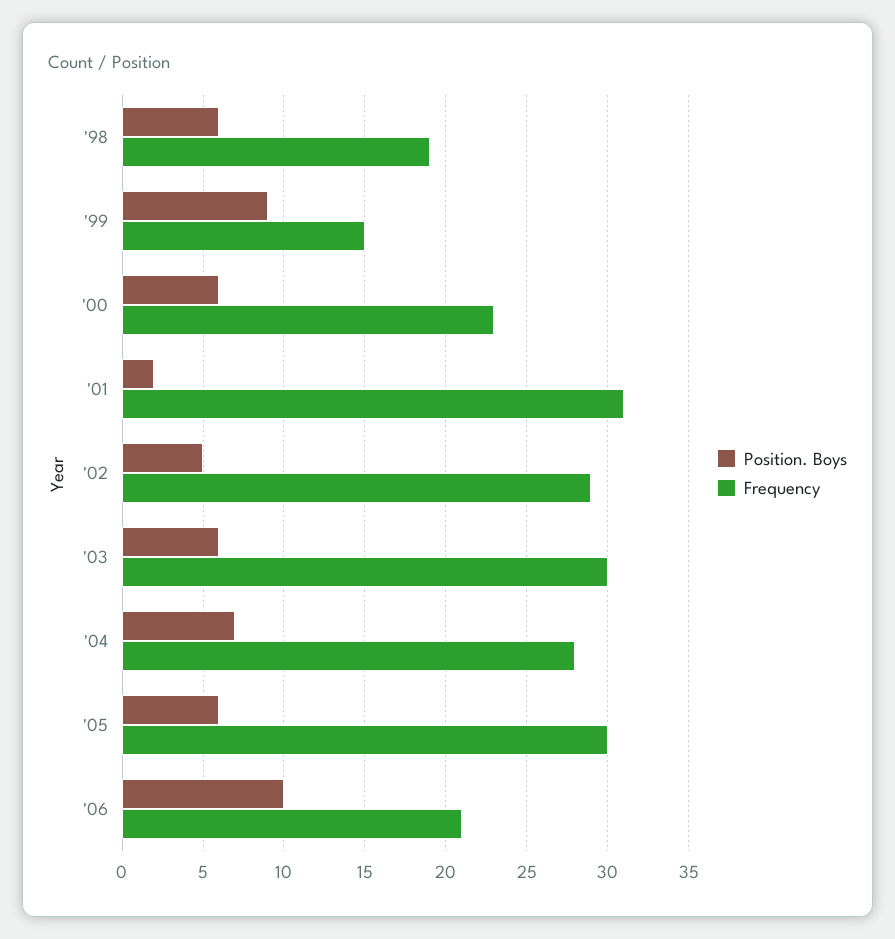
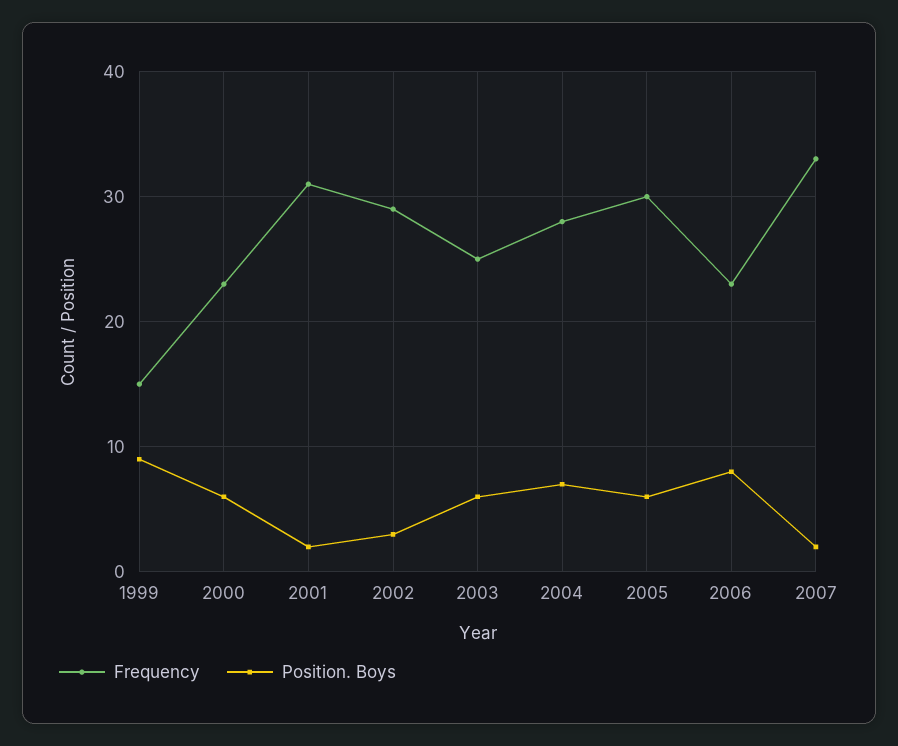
Position. Boys, '98: 6 -> none
Frequency, '98: 19 -> none
Position. Boys, '02: 5 -> 3
Frequency, '03: 30 -> 25
Position. Boys, '06: 10 -> 8
Frequency, '06: 21 -> 23
Frequency, 2007: none -> 33
Position. Boys, 2007: none -> 2

